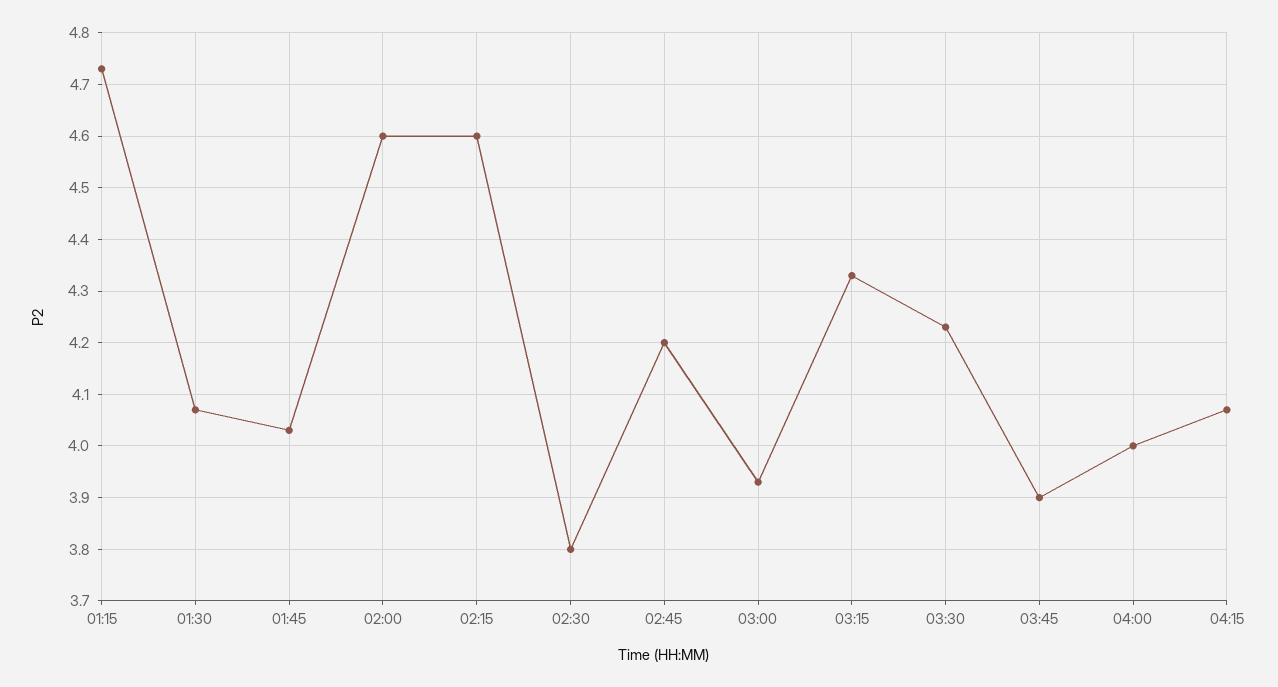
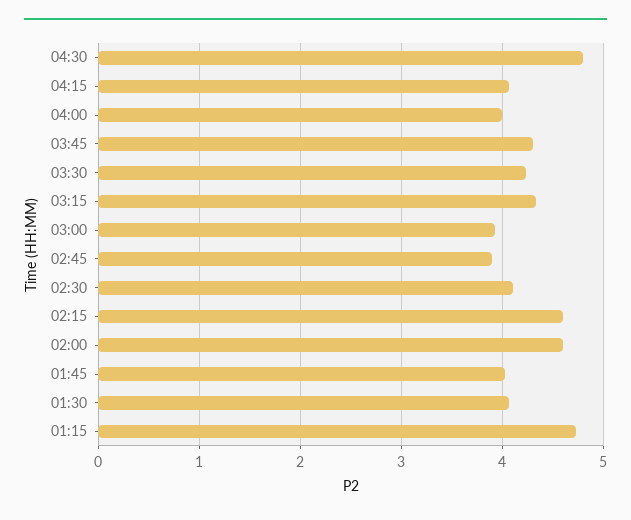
02:30: 3.8 -> 4.1
02:45: 4.2 -> 3.9
03:45: 3.9 -> 4.3
04:30: none -> 4.8

